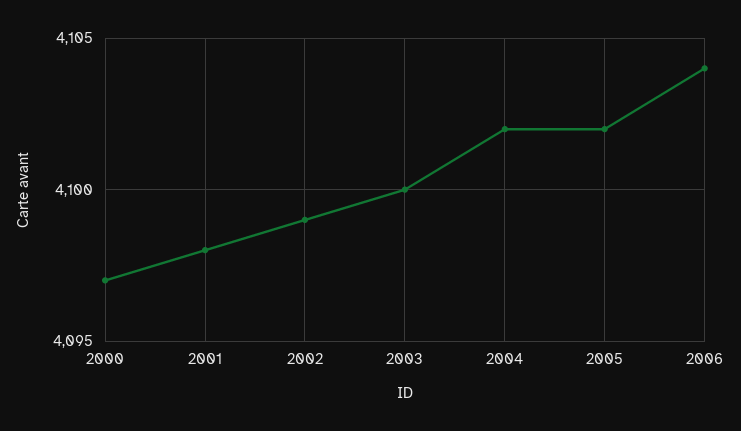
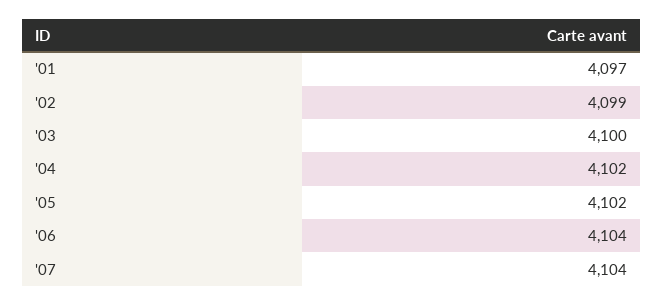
2000: 4097 -> none
2001: 4098 -> 4097
'07: none -> 4104

